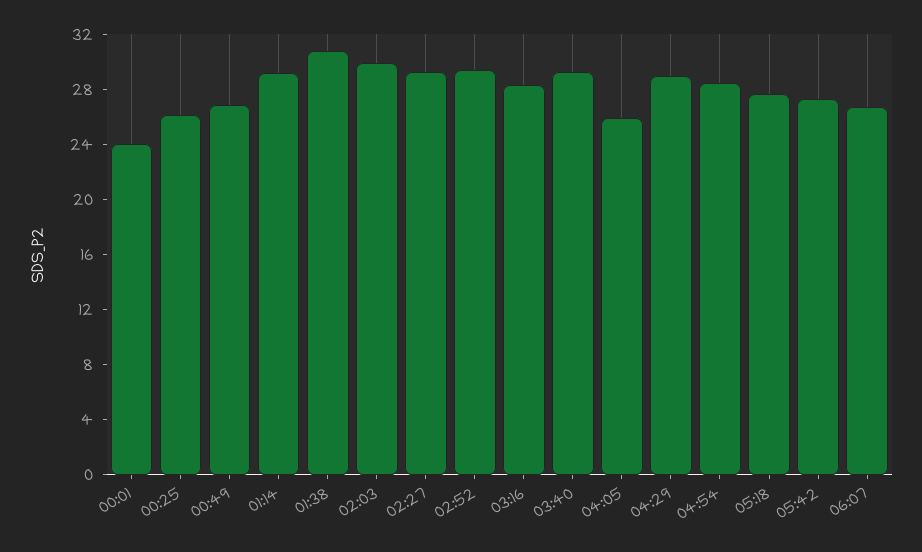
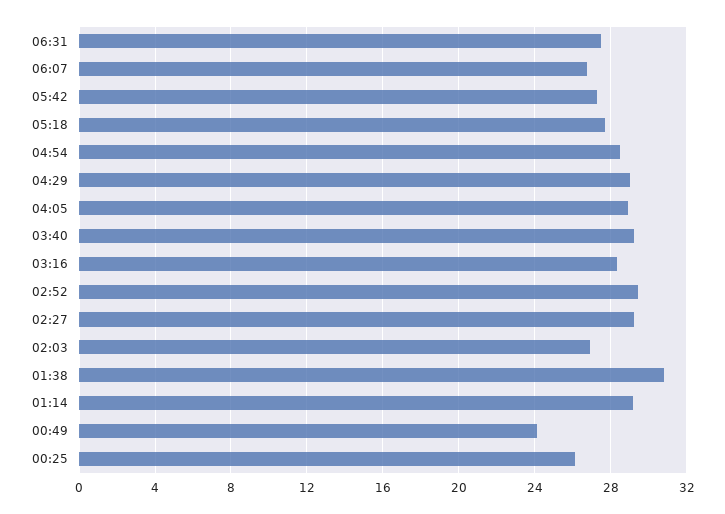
00:01: 24 -> none
00:49: 27 -> 24
02:03: 30 -> 27
04:05: 26 -> 29
06:31: none -> 27.5

